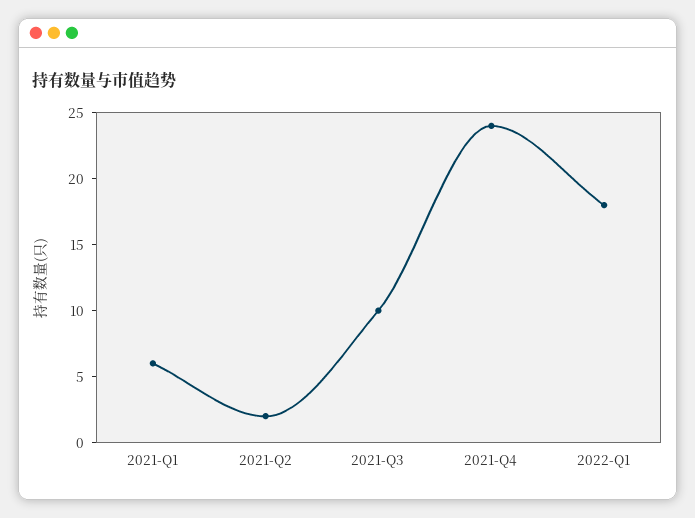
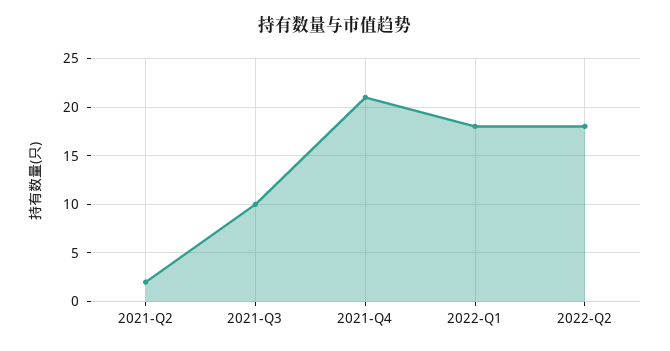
2021-Q1: 6 -> none
2021-Q4: 24 -> 21
2022-Q2: none -> 18

